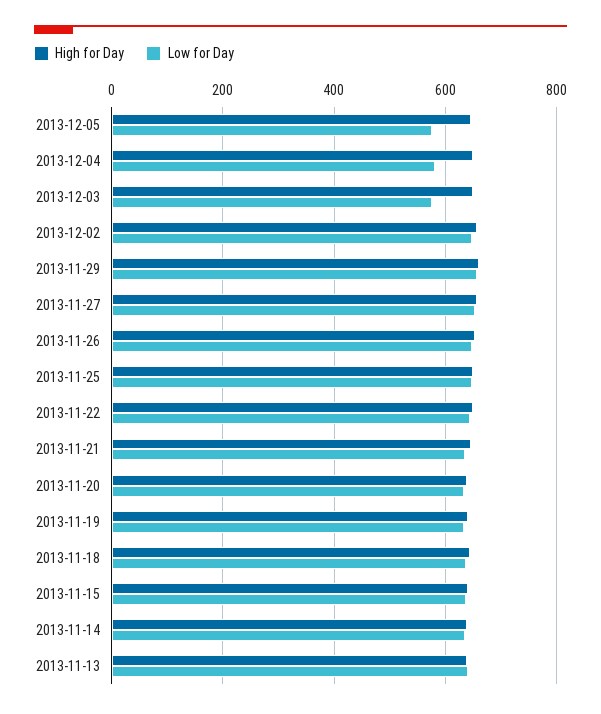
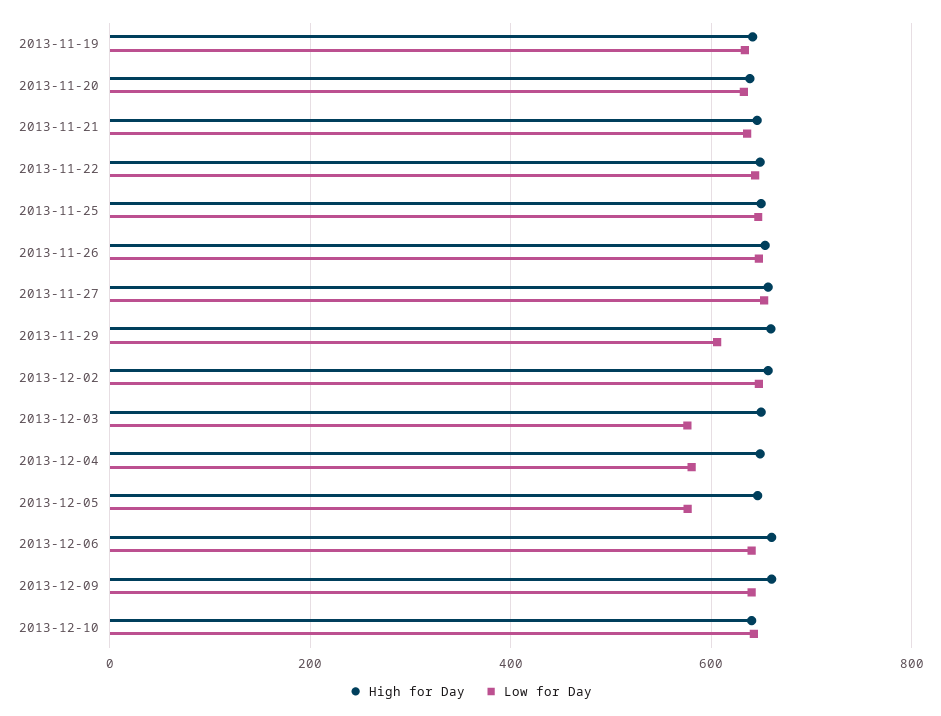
Low for Day, 2013-11-29: 660 -> 600
High for Day, 2013-11-18: 640 -> none
Low for Day, 2013-11-18: 640 -> none
High for Day, 2013-11-15: 640 -> none
Low for Day, 2013-11-15: 640 -> none
High for Day, 2013-11-14: 640 -> none
Low for Day, 2013-11-14: 640 -> none
High for Day, 2013-11-13: 640 -> none
Low for Day, 2013-11-13: 640 -> none
High for Day, 2013-12-06: none -> 660
Low for Day, 2013-12-06: none -> 640
High for Day, 2013-12-09: none -> 660
Low for Day, 2013-12-09: none -> 640
High for Day, 2013-12-10: none -> 640
Low for Day, 2013-12-10: none -> 640

